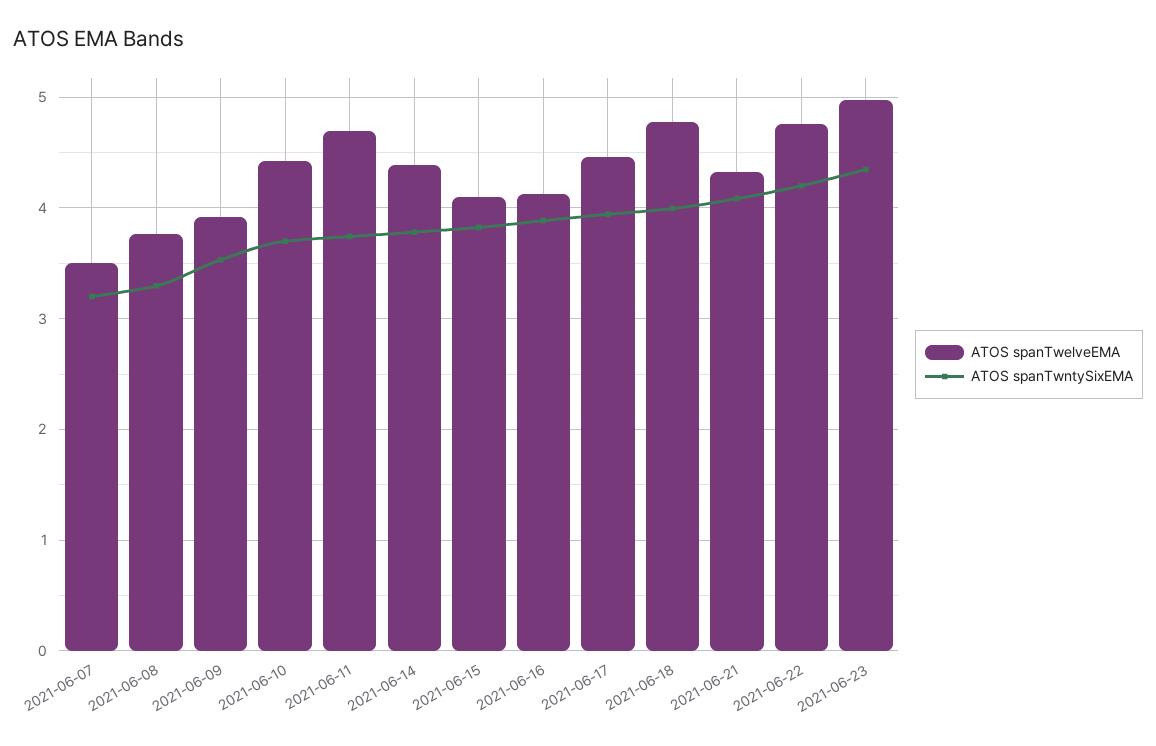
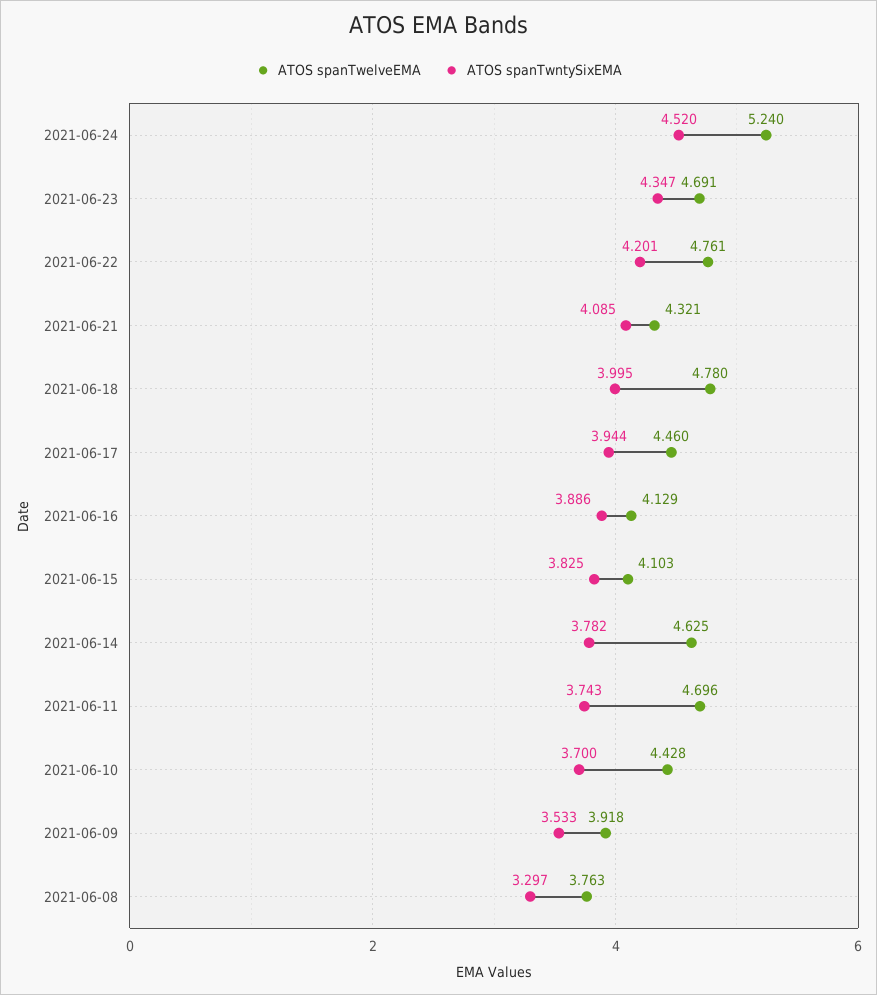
ATOS spanTwelveEMA, 2021-06-07: 3.5 -> none
ATOS spanTwntySixEMA, 2021-06-07: 3.2 -> none
ATOS spanTwelveEMA, 2021-06-14: 4.4 -> 4.625
ATOS spanTwelveEMA, 2021-06-23: 5 -> 4.691
ATOS spanTwelveEMA, 2021-06-24: none -> 5.24
ATOS spanTwntySixEMA, 2021-06-24: none -> 4.52

